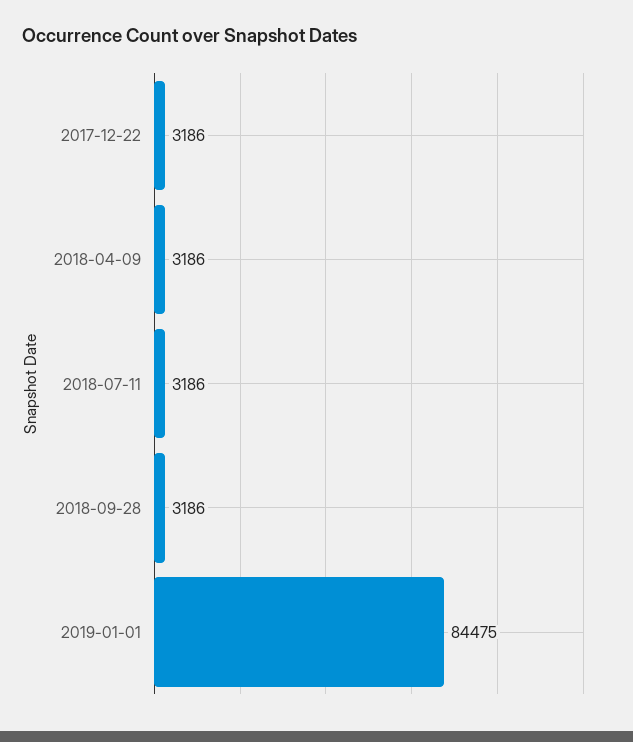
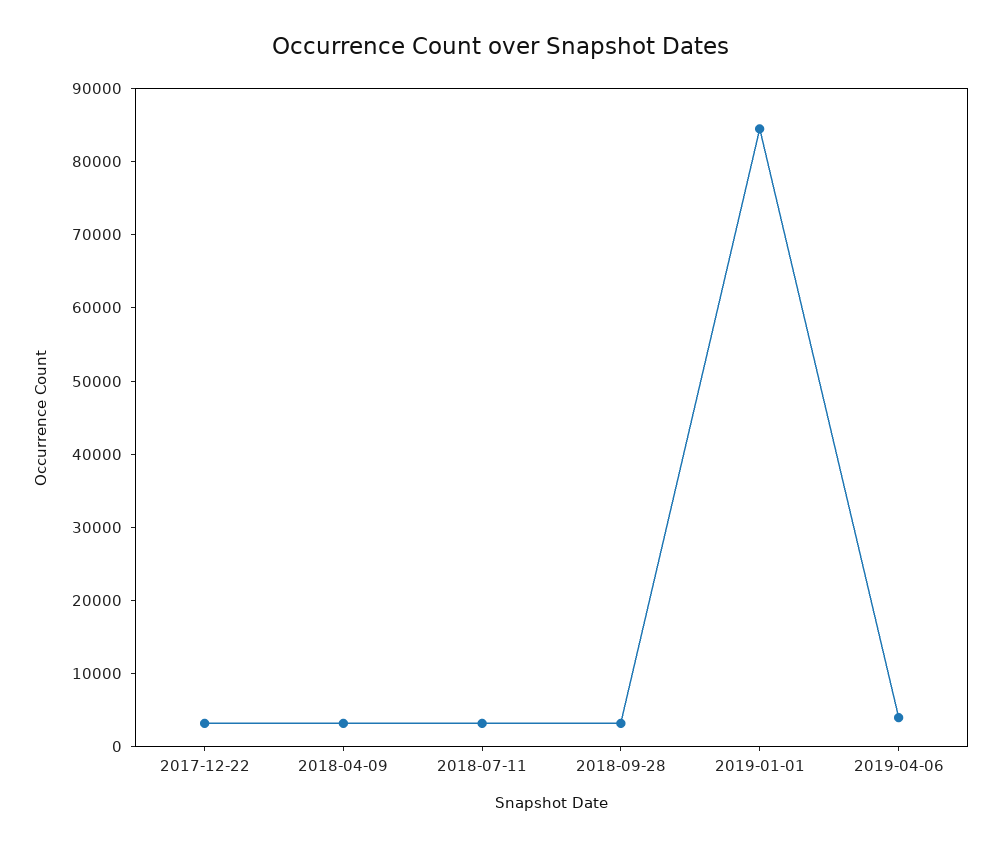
2019-04-06: none -> 4000

